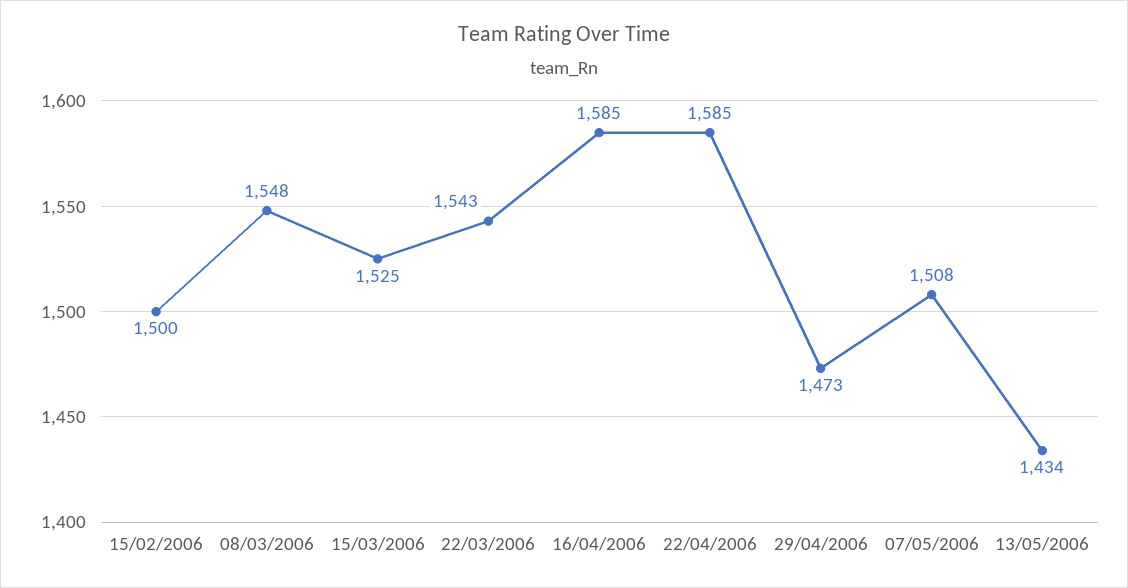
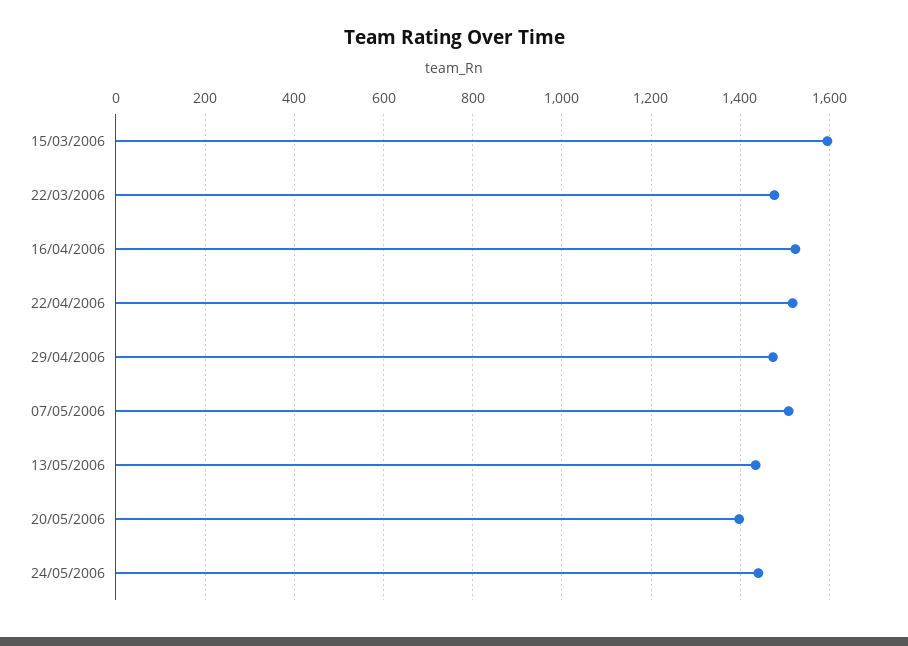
15/02/2006: 1500 -> none
08/03/2006: 1548 -> none
15/03/2006: 1525 -> 1600
22/03/2006: 1543 -> 1480
16/04/2006: 1585 -> 1520
22/04/2006: 1585 -> 1520
20/05/2006: none -> 1400
24/05/2006: none -> 1440

